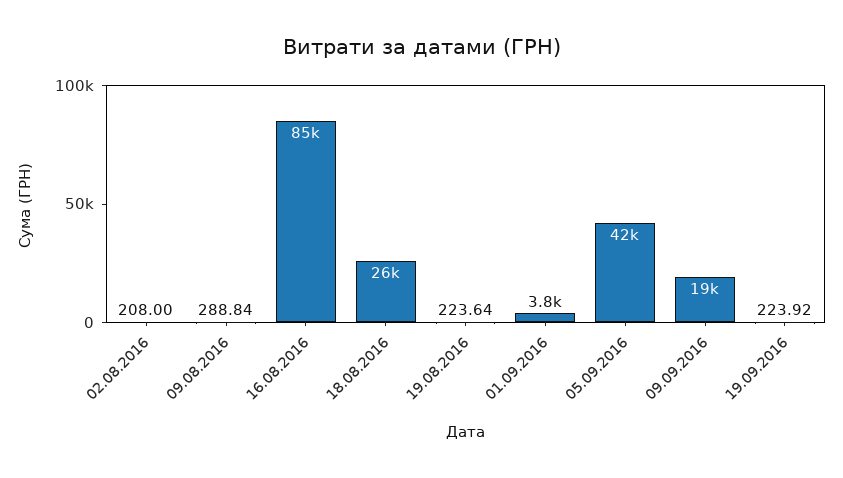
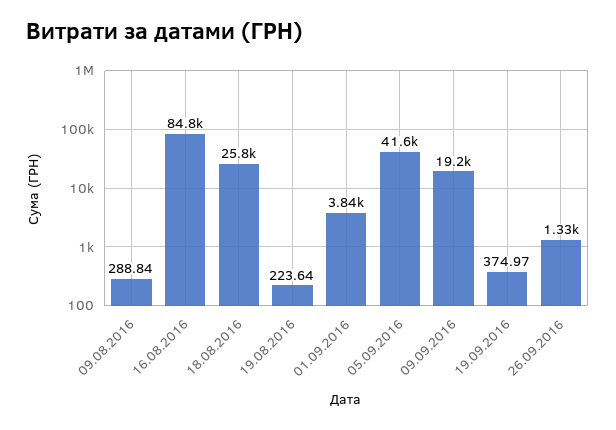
02.08.2016: 208 -> none
19.09.2016: 223.92 -> 374.97
26.09.2016: none -> 1330

